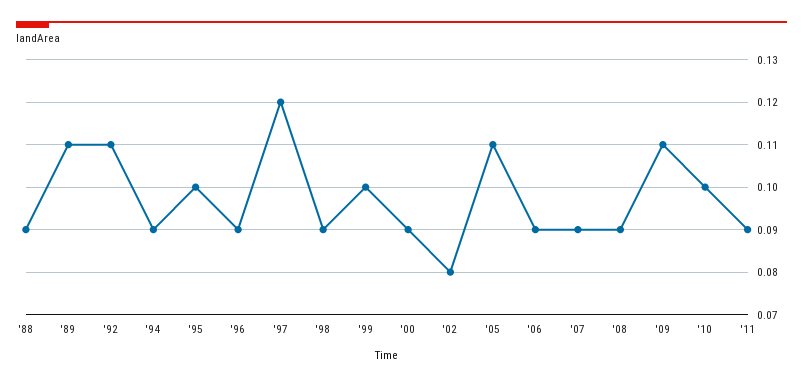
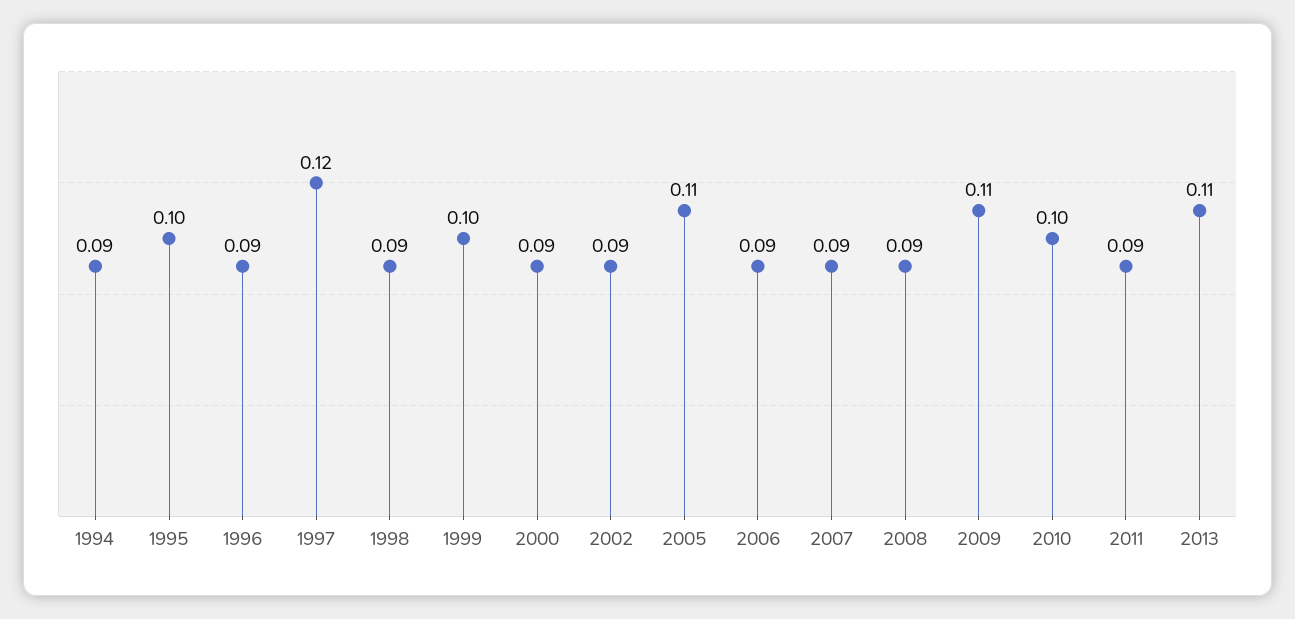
'88: 0.09 -> none
'89: 0.11 -> none
'92: 0.11 -> none
'02: 0.08 -> 0.09
2013: none -> 0.11

